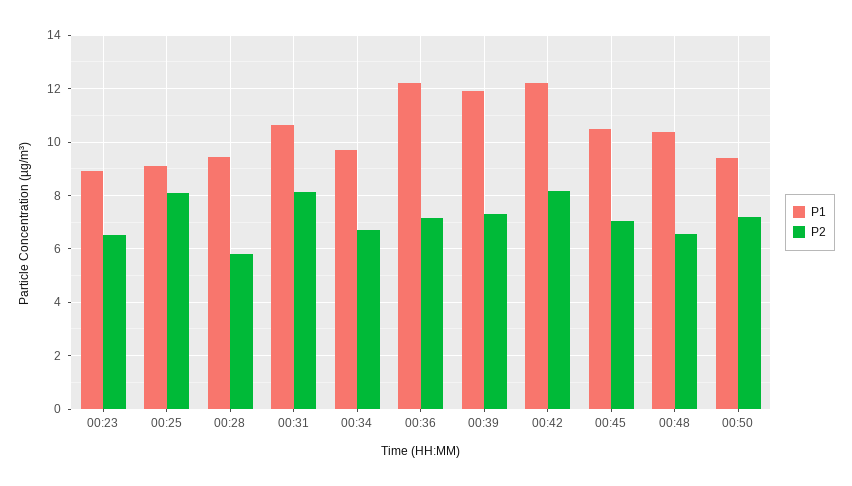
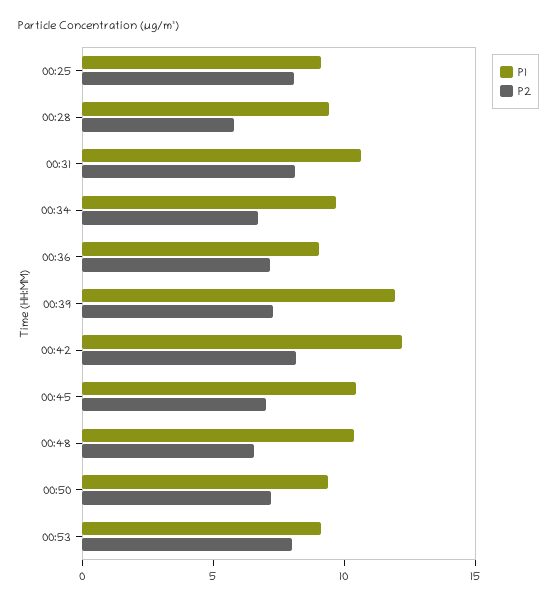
P1, 00:23: 9 -> none
P2, 00:23: 6.5 -> none
P1, 00:36: 12.25 -> 9
P1, 00:53: none -> 9
P2, 00:53: none -> 8

